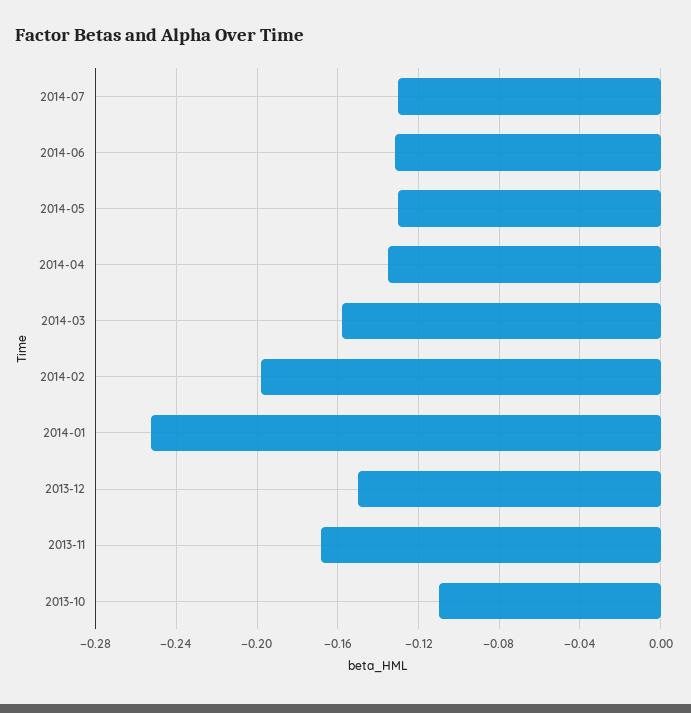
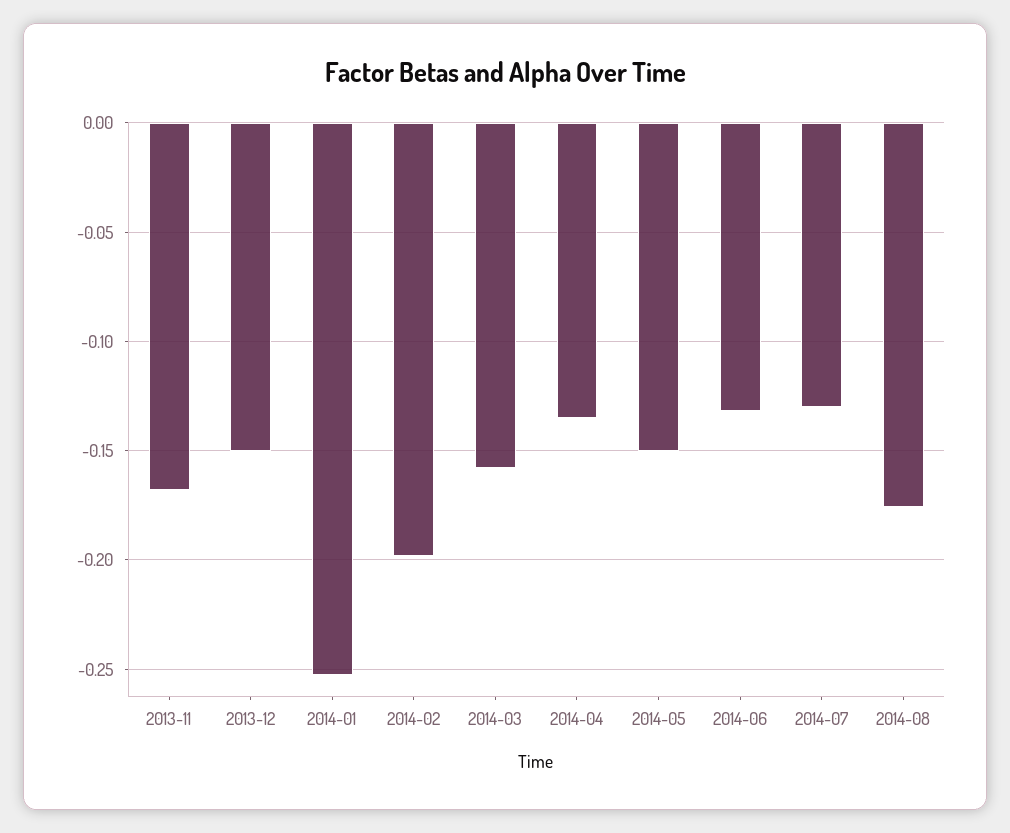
2014-05: -0.13 -> -0.15
2013-10: -0.11 -> none
2014-08: none -> -0.175

